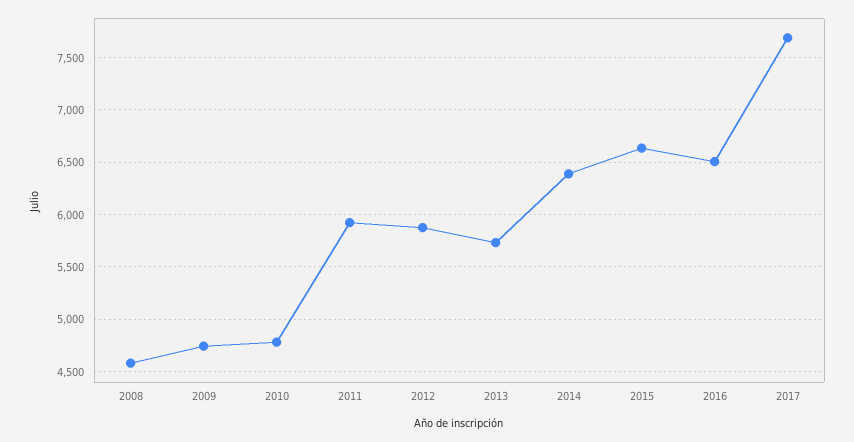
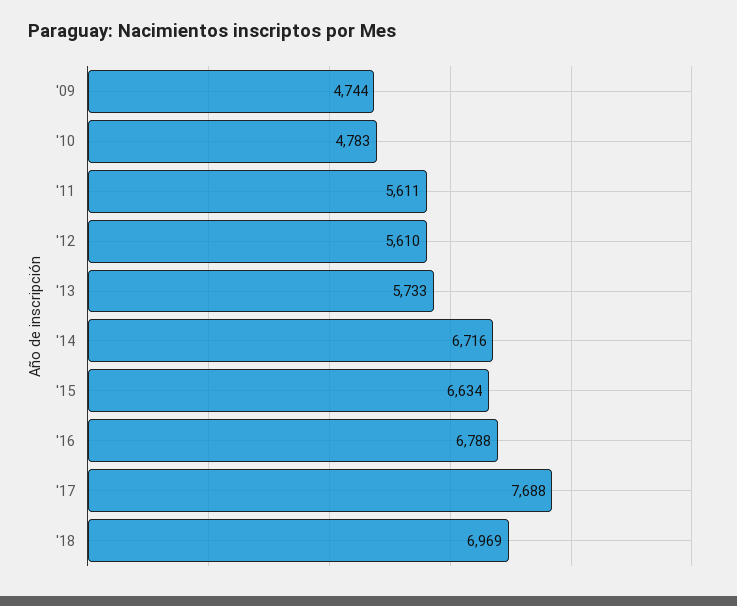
2008: 4600 -> none
2011: 5900 -> 5611
2012: 5900 -> 5610
2014: 6400 -> 6716
2016: 6500 -> 6788
'18: none -> 6969

